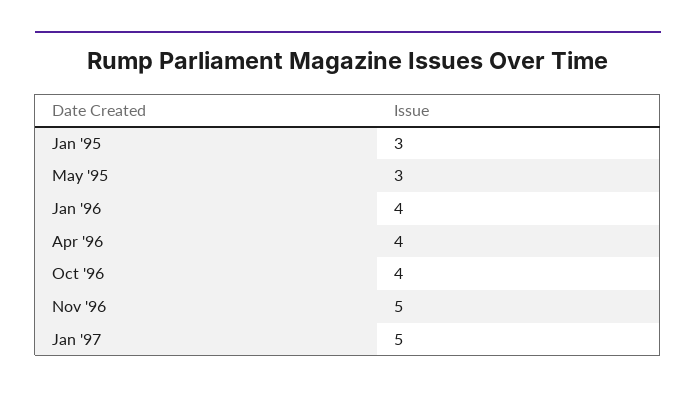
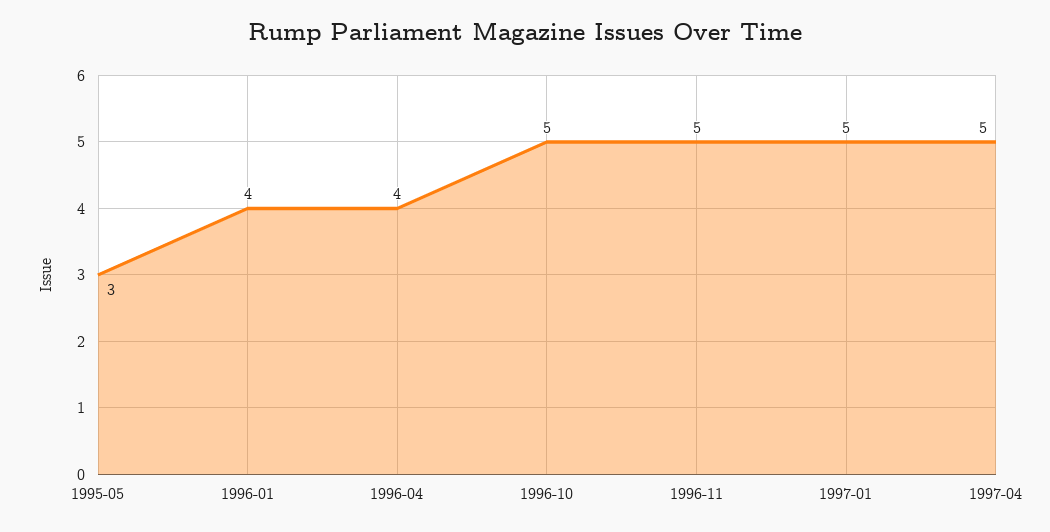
Jan '95: 3 -> none
Oct '96: 4 -> 5
1997-04: none -> 5

